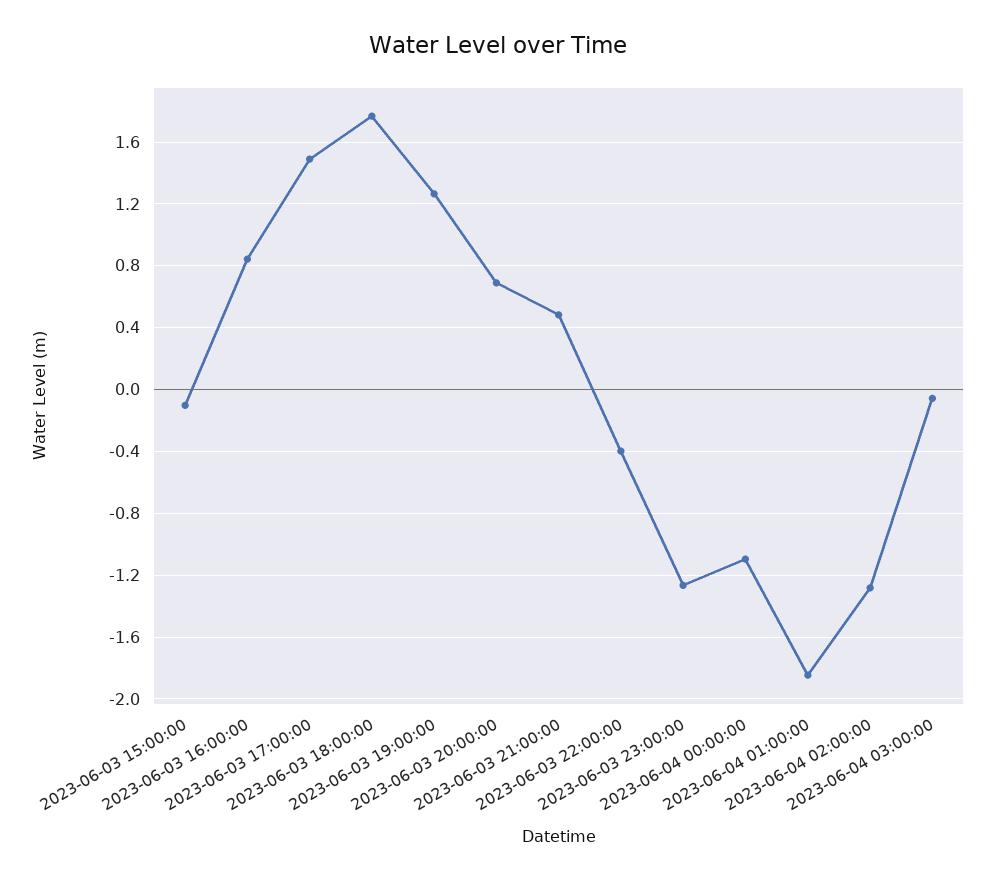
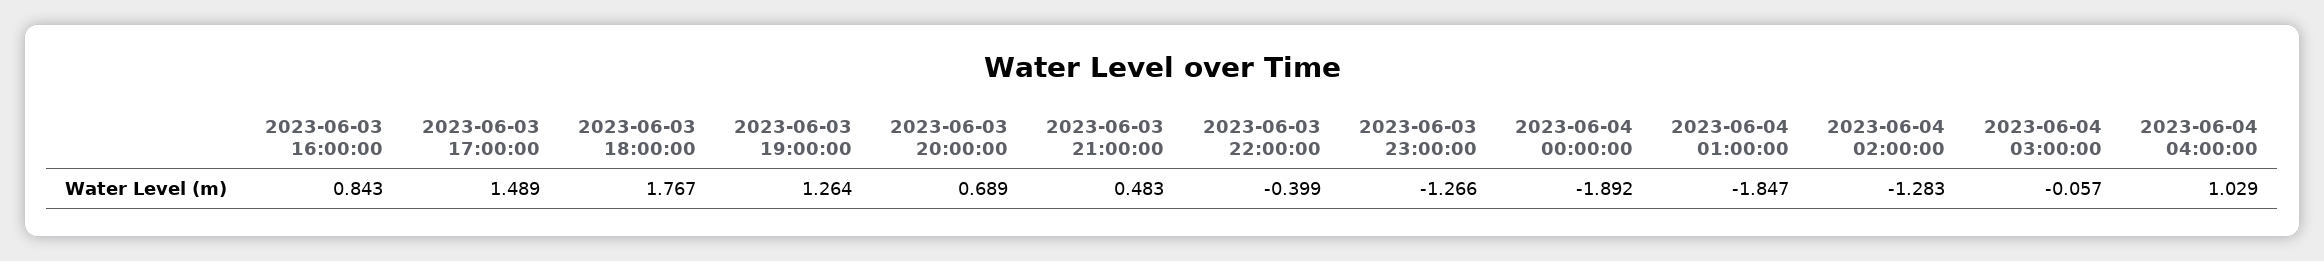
2023-06-03 15:00:00: -0.1 -> none
2023-06-04 00:00:00: -1.1 -> -1.892
2023-06-04 04:00:00: none -> 1.029

